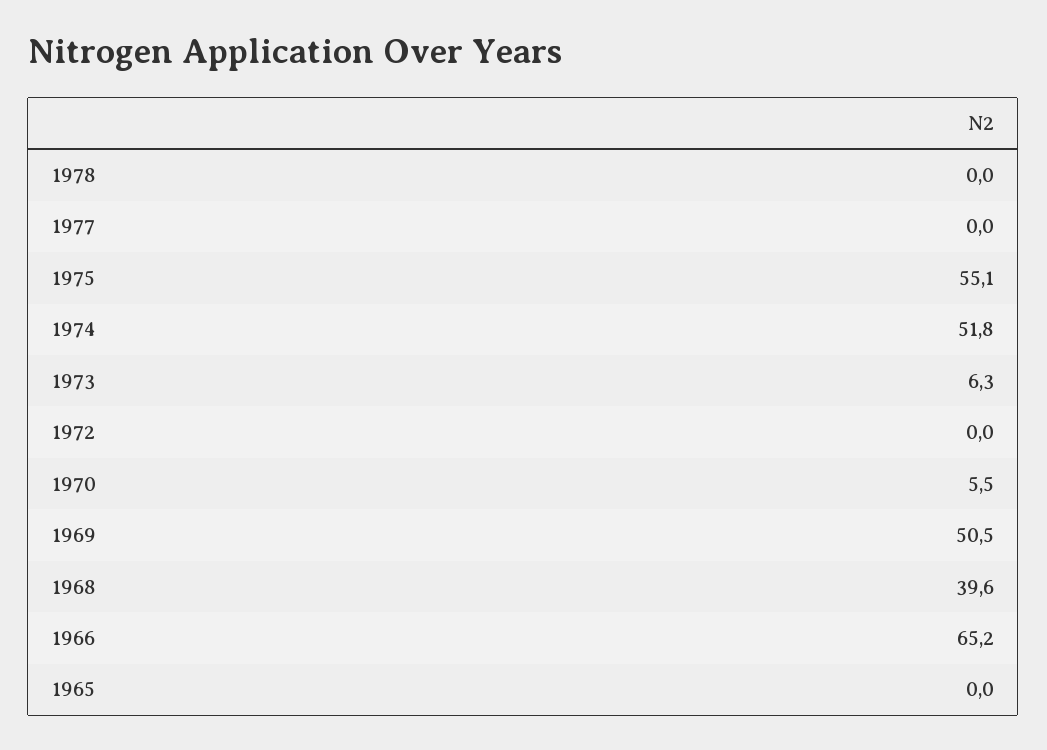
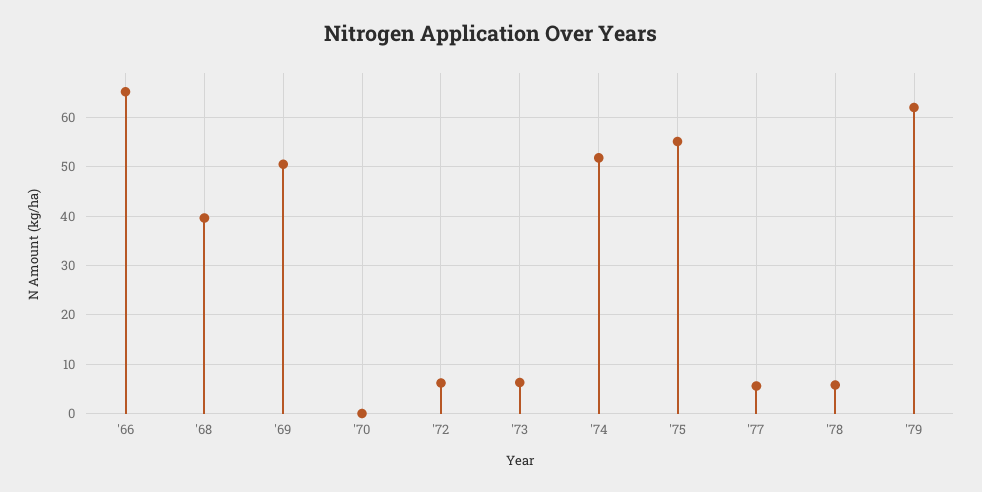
1978: 0 -> 6
1977: 0 -> 6
1972: 0 -> 6
1970: 5.5 -> 0
1965: 0 -> none
'79: none -> 62

